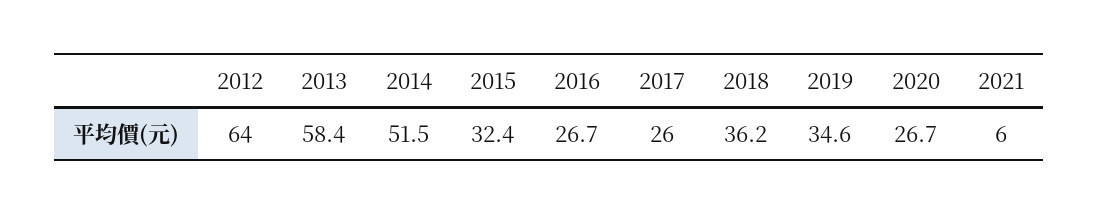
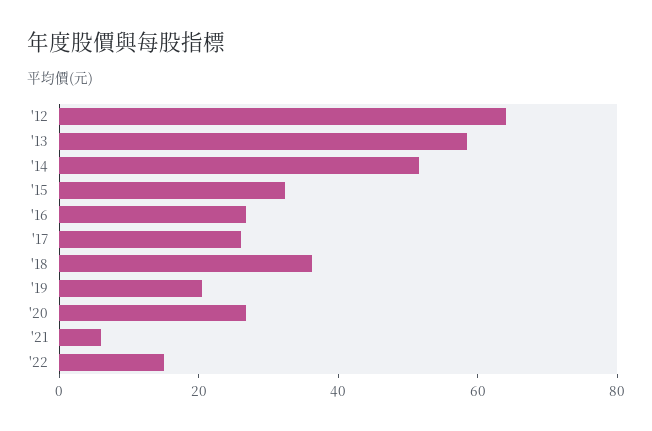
2019: 34.6 -> 20
'22: none -> 15

